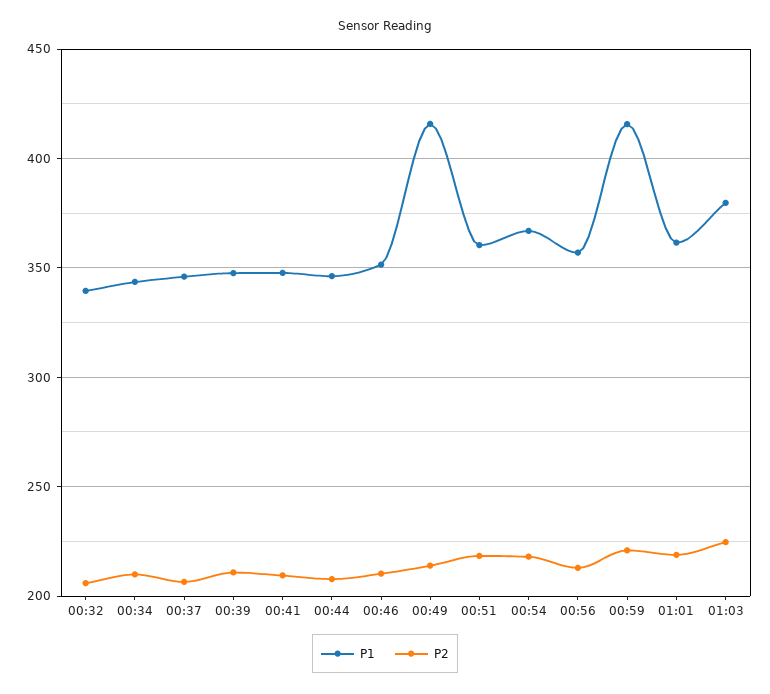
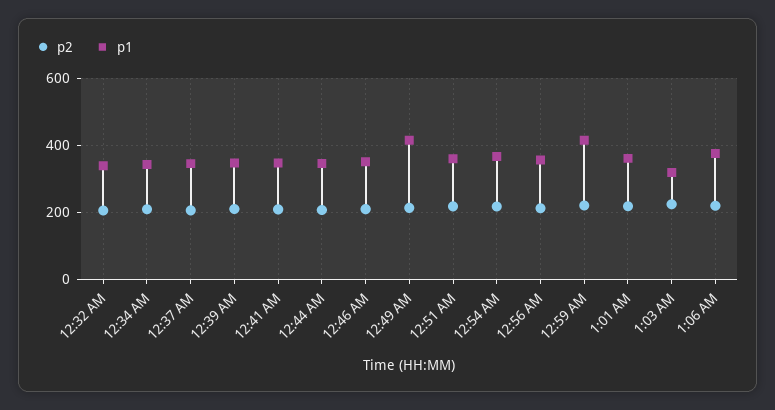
P1, 01:03: 380 -> 320
P2, 1:06 AM: none -> 220
P1, 1:06 AM: none -> 380

